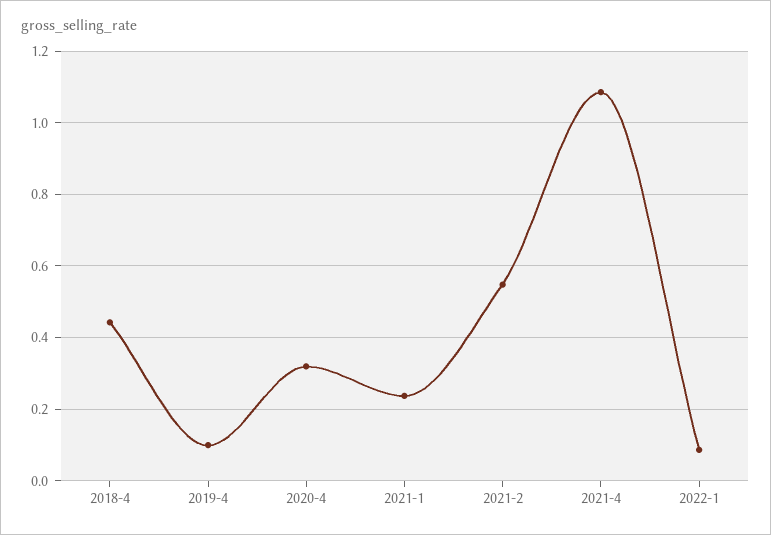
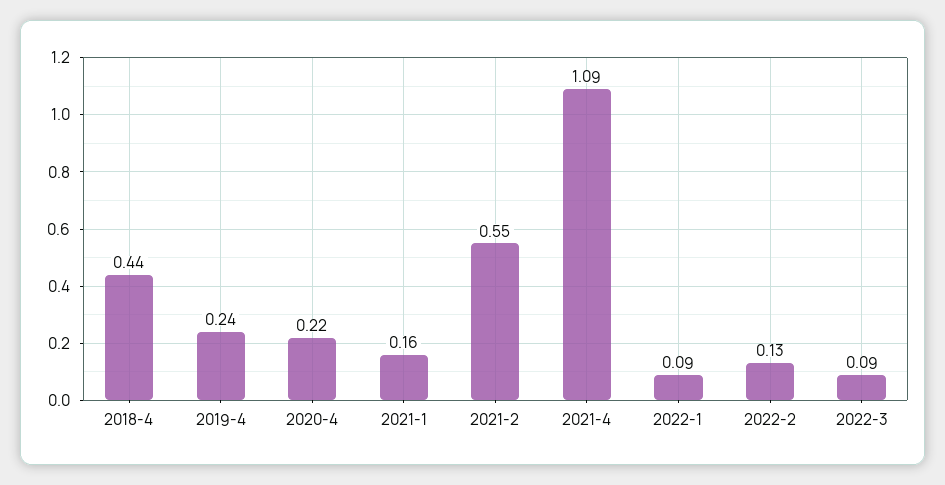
2019-4: 0.1 -> 0.24
2020-4: 0.32 -> 0.22
2021-1: 0.24 -> 0.16
2022-2: none -> 0.13
2022-3: none -> 0.09

